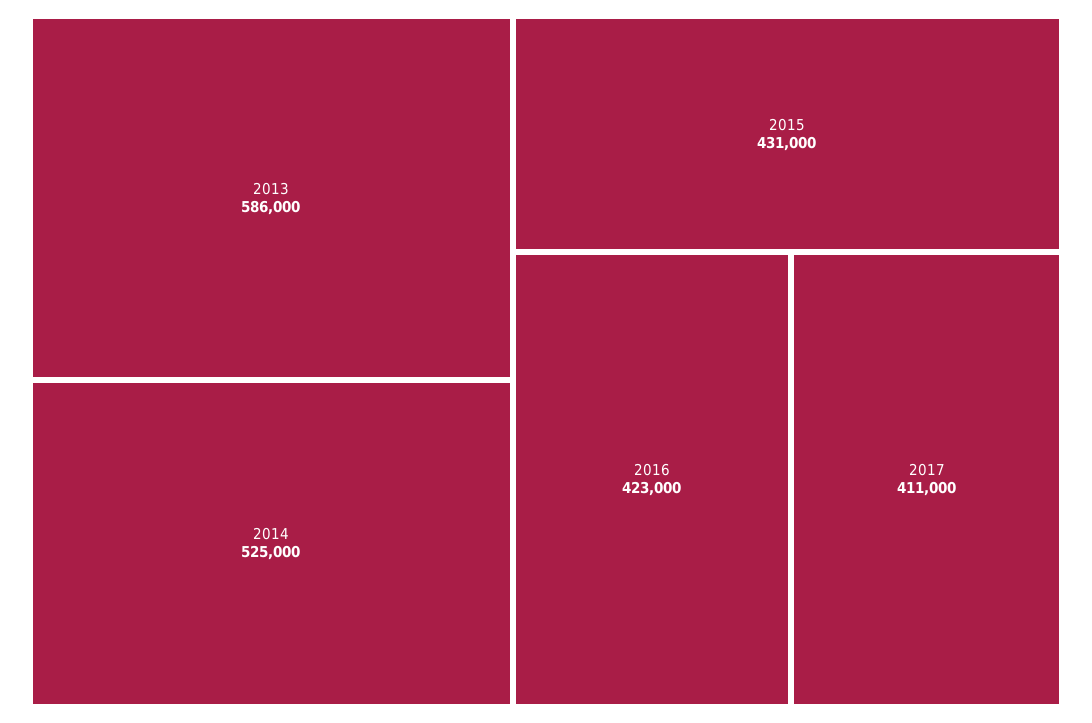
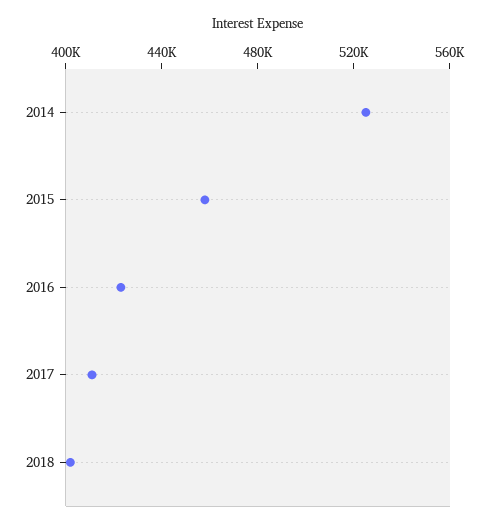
2013: 586000 -> none
2015: 431000 -> 460000
2018: none -> 400000

